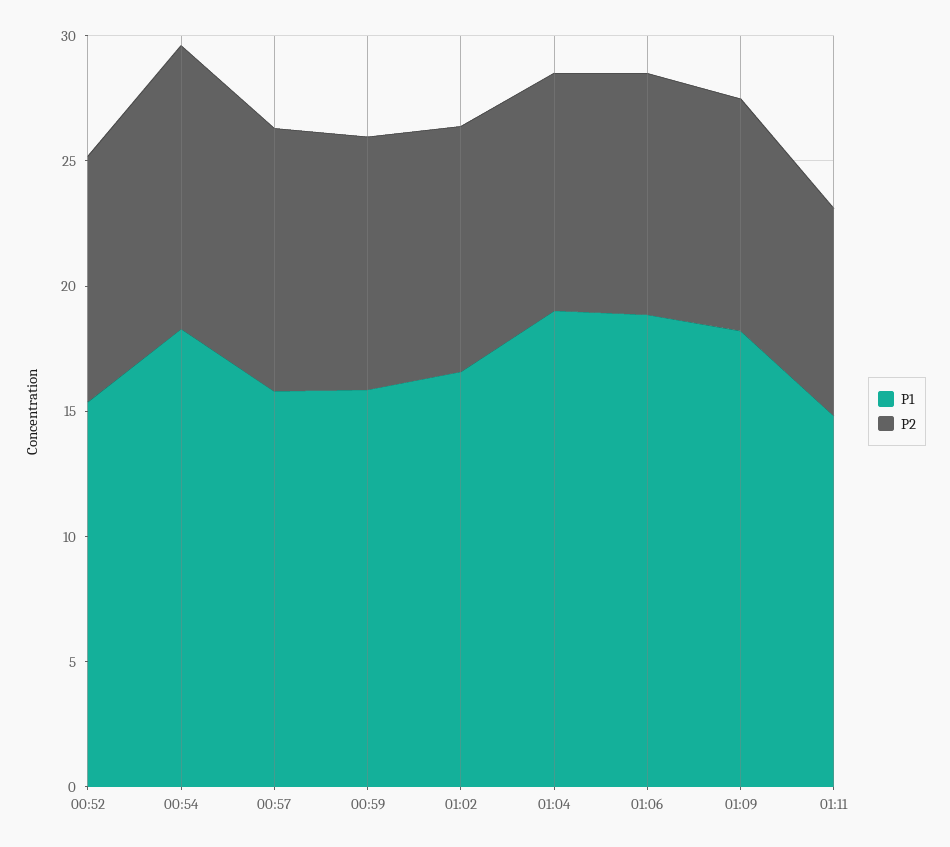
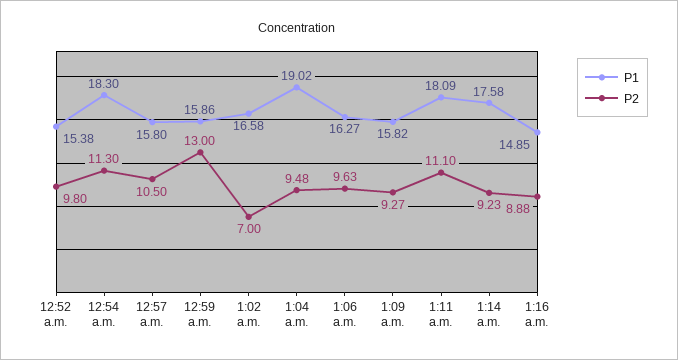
P2, 00:59: 10 -> 13
P2, 01:02: 10 -> 7
P1, 01:06: 19 -> 16.27
P1, 01:09: 18 -> 15.82
P1, 01:11: 15 -> 18.09
P2, 01:11: 8 -> 11.1
P1, 1:14 a.m.: none -> 17.58
P2, 1:14 a.m.: none -> 9.23
P1, 1:16 a.m.: none -> 14.85
P2, 1:16 a.m.: none -> 8.88

